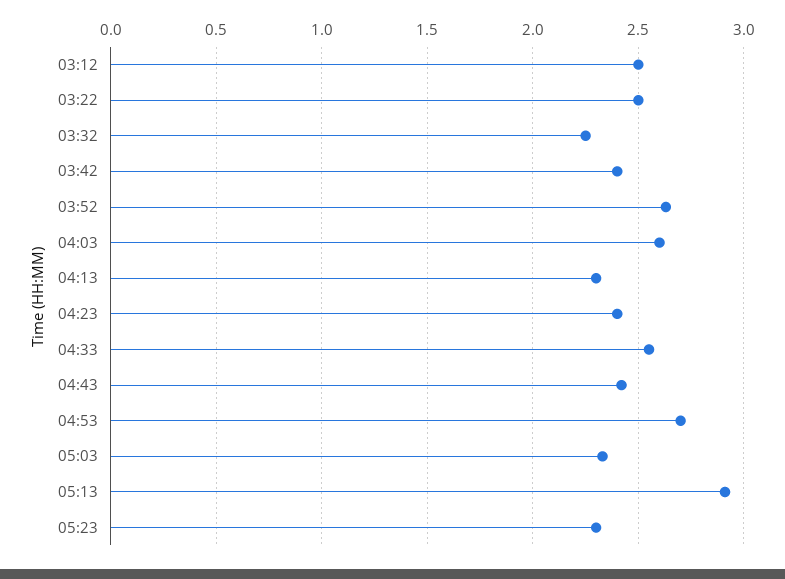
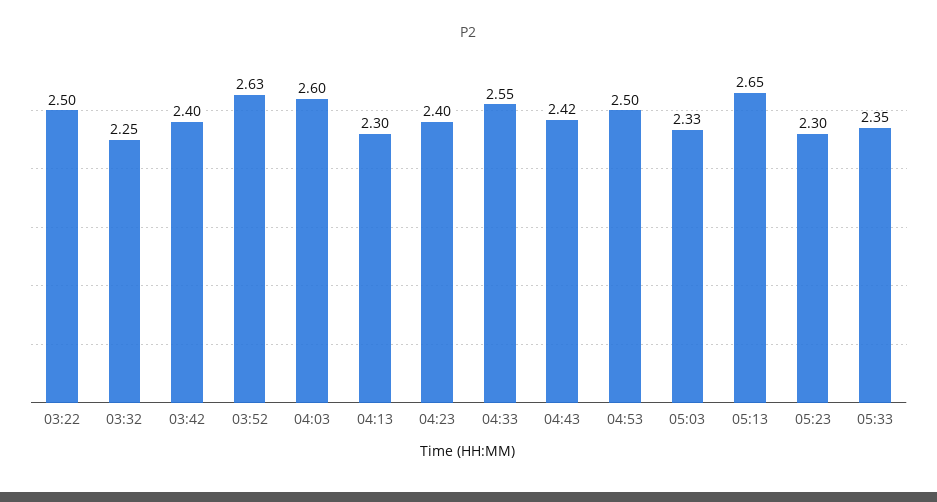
03:12: 2.5 -> none
04:53: 2.7 -> 2.5
05:13: 2.9 -> 2.65
05:33: none -> 2.35

